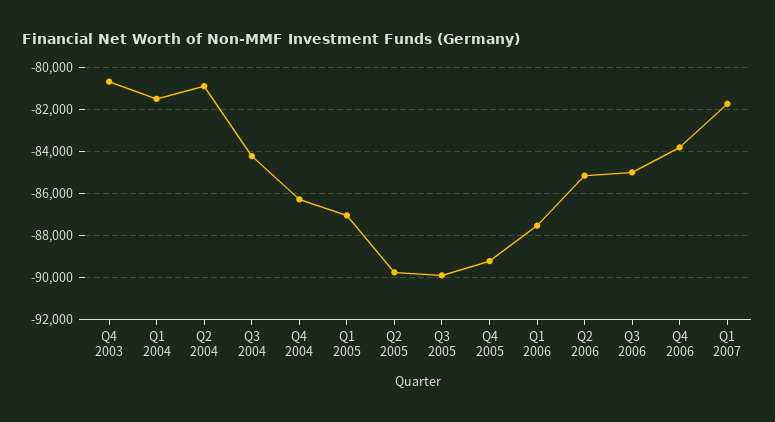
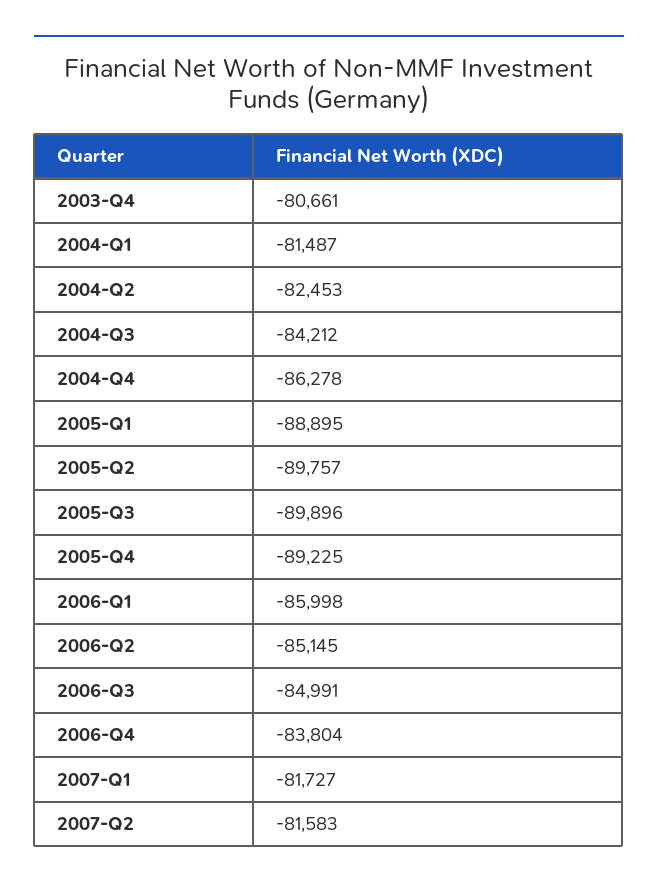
Q2 2004: -81000 -> -82453
Q1 2005: -87000 -> -88895
Q1 2006: -87500 -> -85998
2007-Q2: none -> -81583

